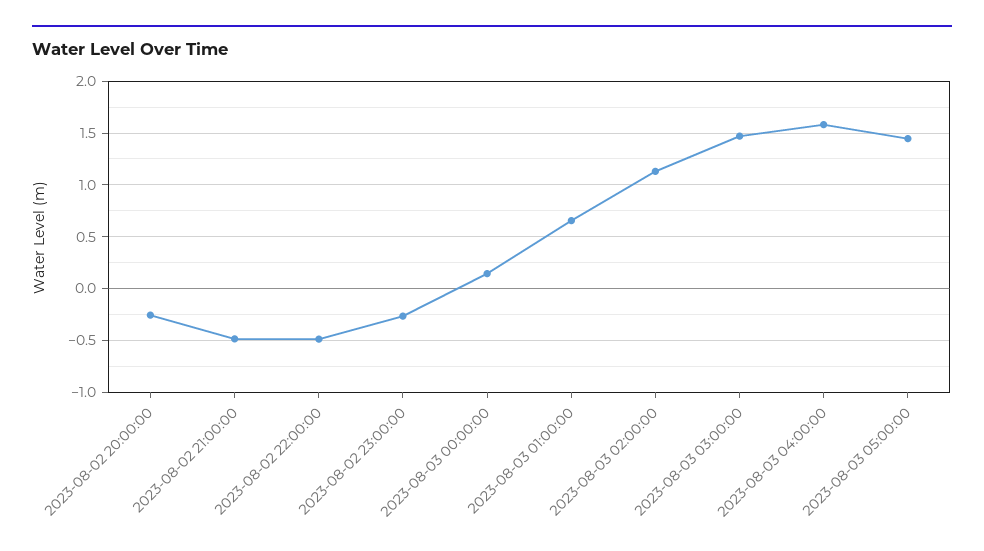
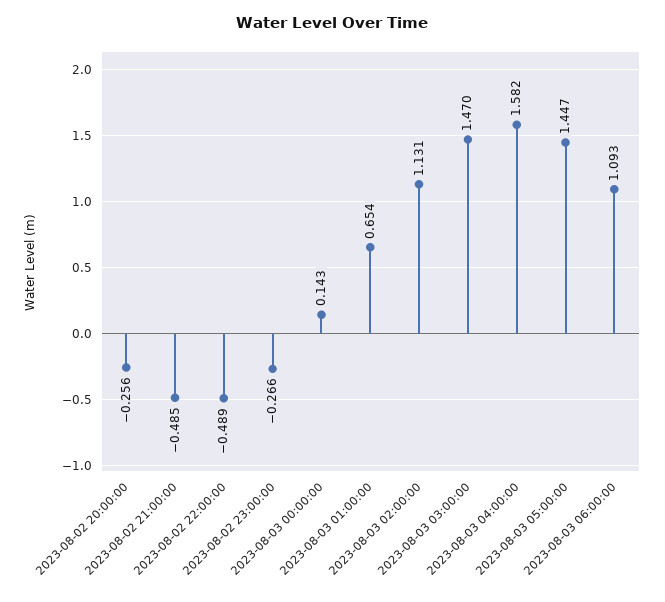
2023-08-03 06:00:00: none -> 1.093

